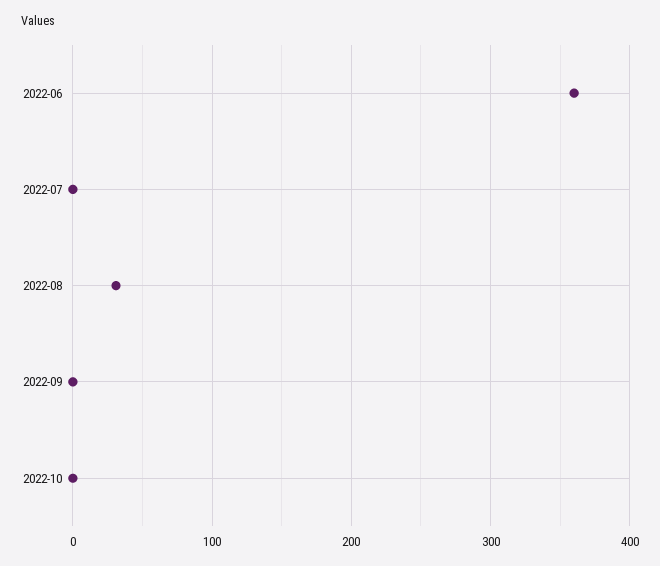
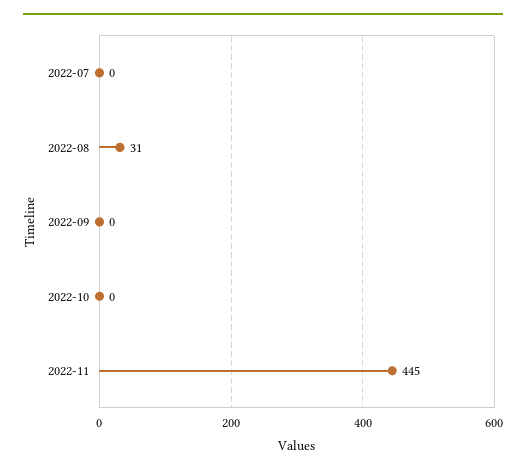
2022-06: 360 -> none
2022-11: none -> 445

